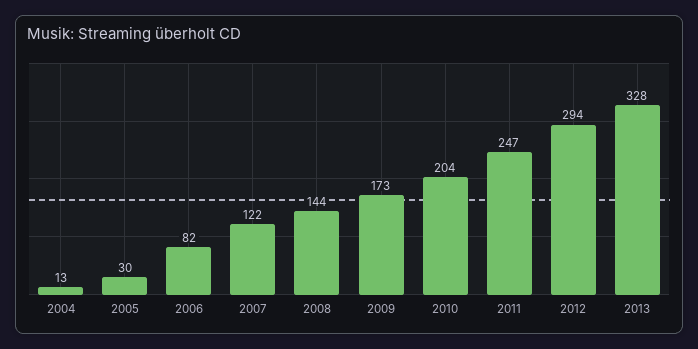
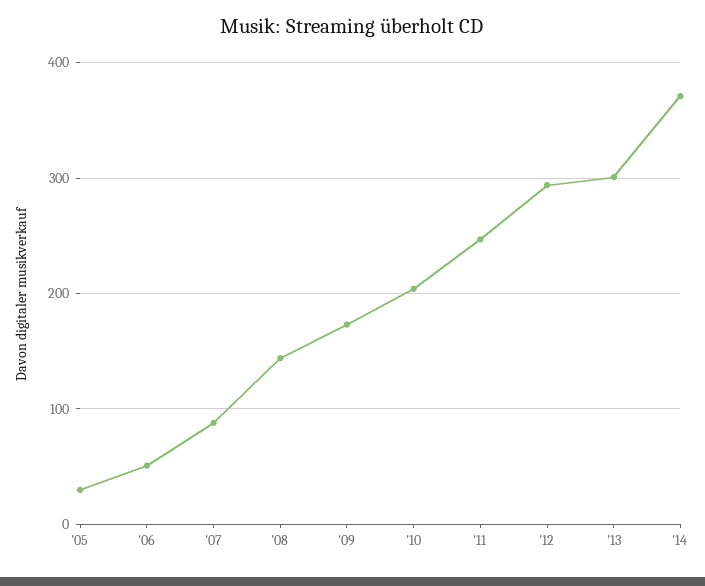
2004: 13 -> none
2006: 82 -> 50
2007: 122 -> 90
2013: 328 -> 300
'14: none -> 370

